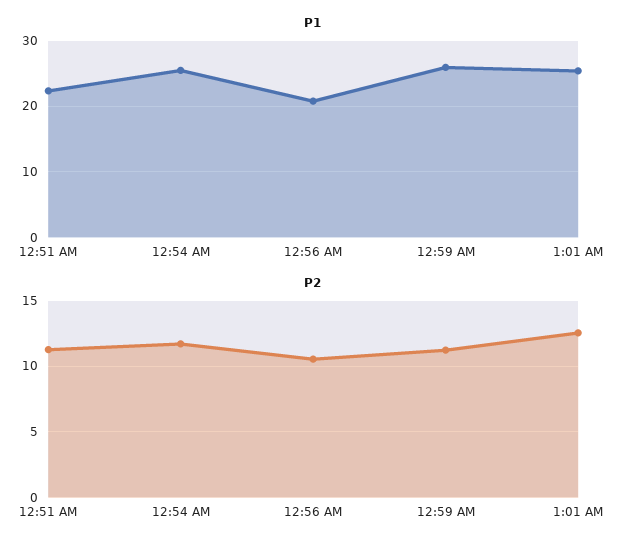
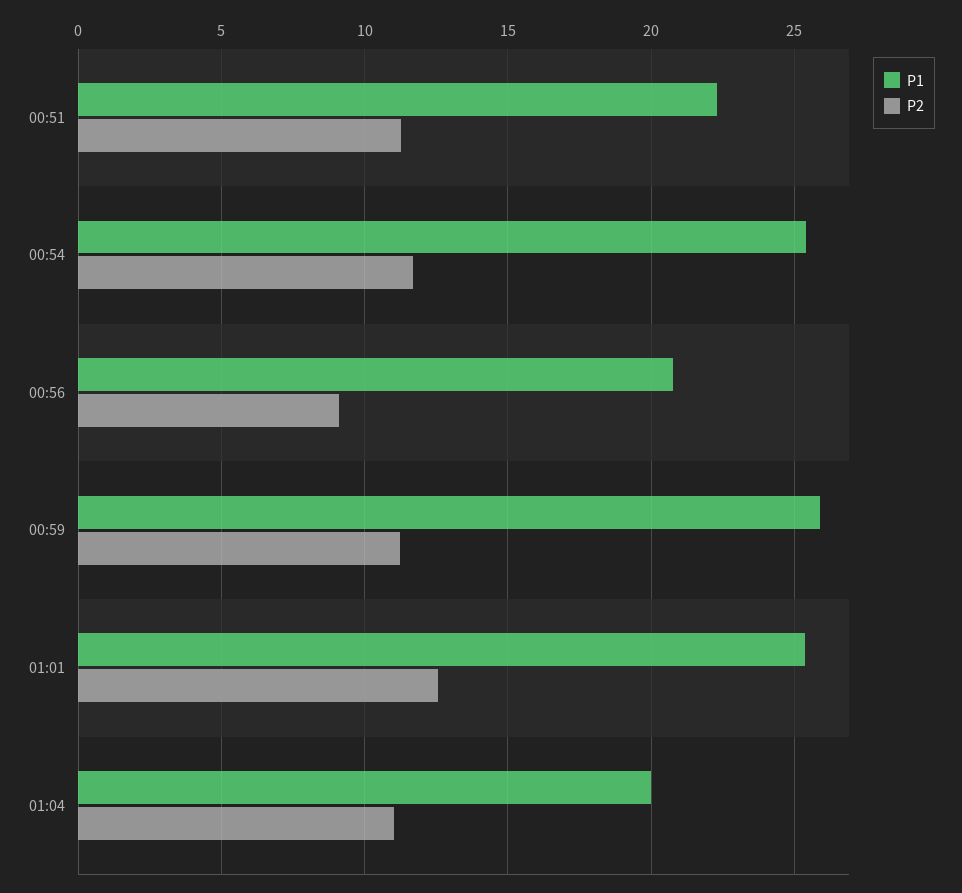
P2, 12:56 AM: 10.5 -> 9
P1, 01:04: none -> 20
P2, 01:04: none -> 11

